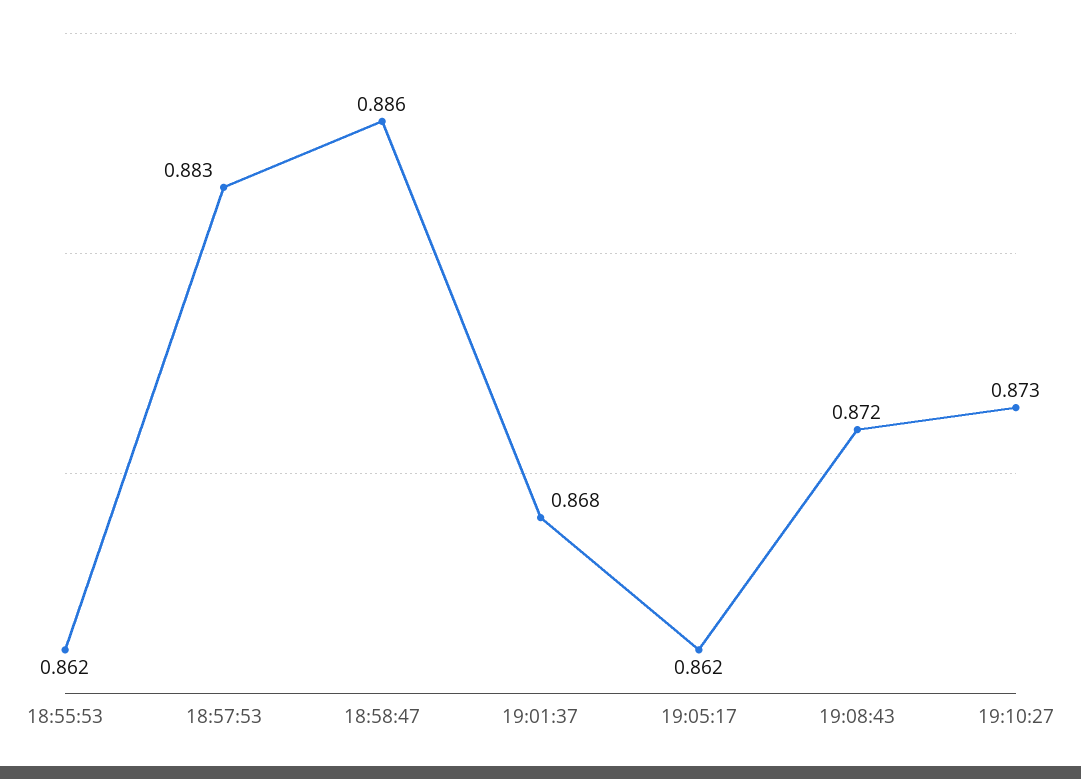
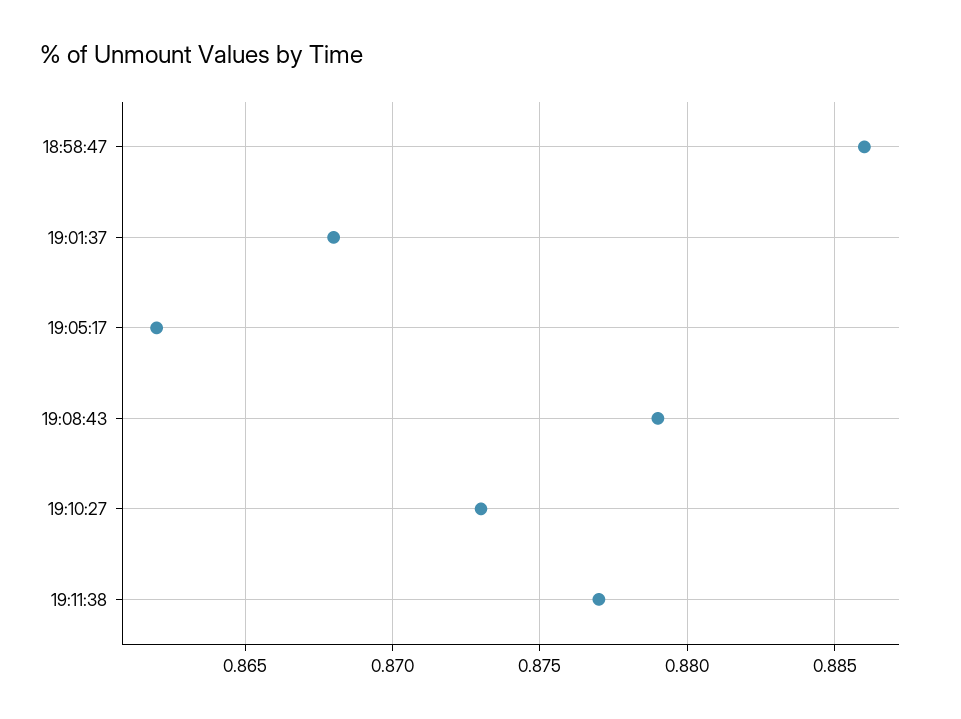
18:55:53: 0.862 -> none
18:57:53: 0.883 -> none
19:08:43: 0.872 -> 0.879
19:11:38: none -> 0.877

